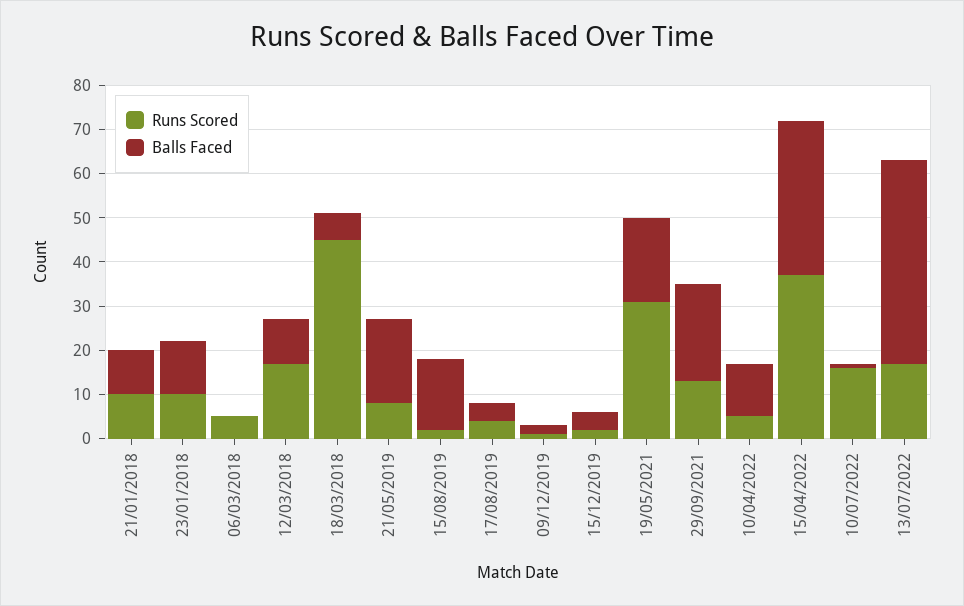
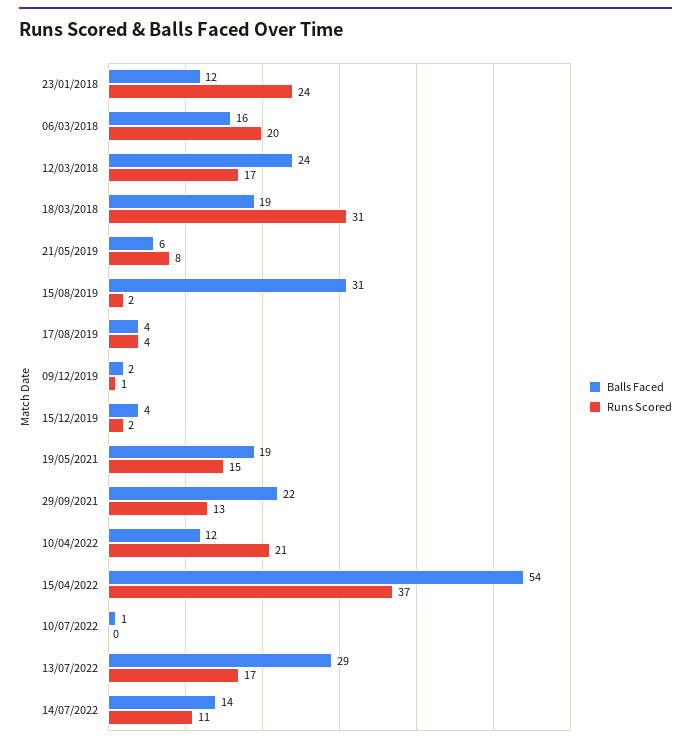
Runs Scored, 21/01/2018: 10 -> none
Balls Faced, 21/01/2018: 10 -> none
Runs Scored, 23/01/2018: 10 -> 24
Runs Scored, 06/03/2018: 5 -> 20
Balls Faced, 06/03/2018: 0 -> 16
Balls Faced, 12/03/2018: 10 -> 24
Runs Scored, 18/03/2018: 45 -> 31
Balls Faced, 18/03/2018: 5 -> 19
Balls Faced, 21/05/2019: 20 -> 6
Balls Faced, 15/08/2019: 15 -> 31
Runs Scored, 19/05/2021: 30 -> 15
Runs Scored, 10/04/2022: 5 -> 21
Balls Faced, 15/04/2022: 35 -> 54
Runs Scored, 10/07/2022: 15 -> 0
Balls Faced, 13/07/2022: 45 -> 29
Balls Faced, 14/07/2022: none -> 14
Runs Scored, 14/07/2022: none -> 11

